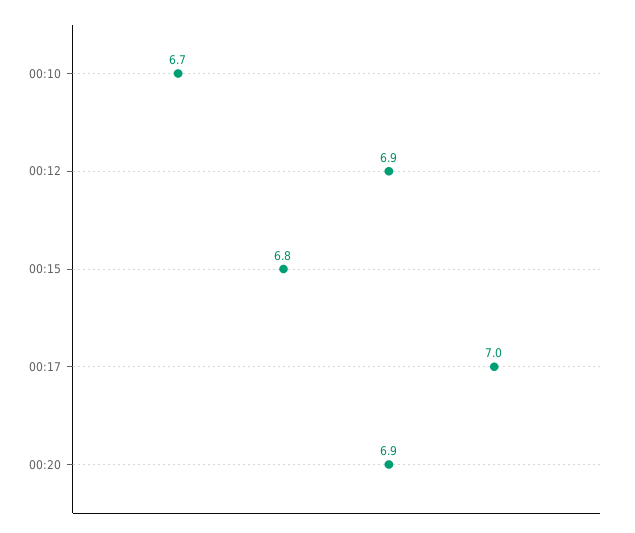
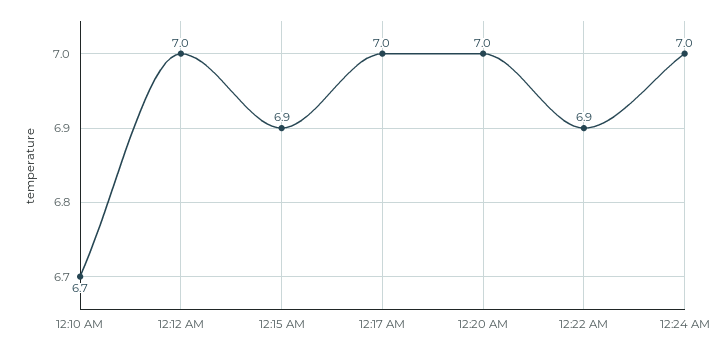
00:12: 6.9 -> 7
00:15: 6.8 -> 6.9
00:20: 6.9 -> 7
12:22 AM: none -> 6.9
12:24 AM: none -> 7

